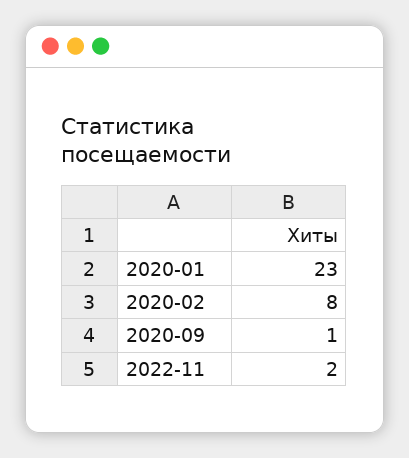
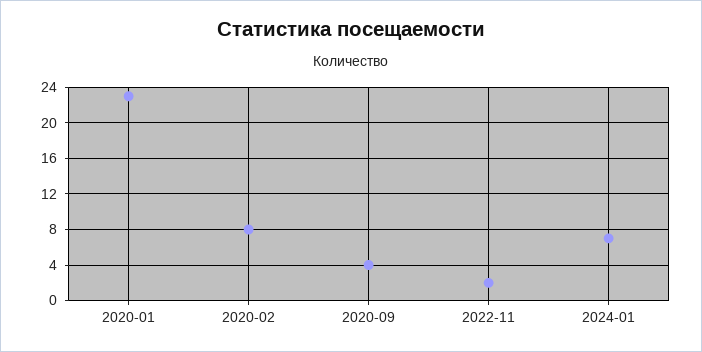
2020-09: 1 -> 4
2024-01: none -> 7

